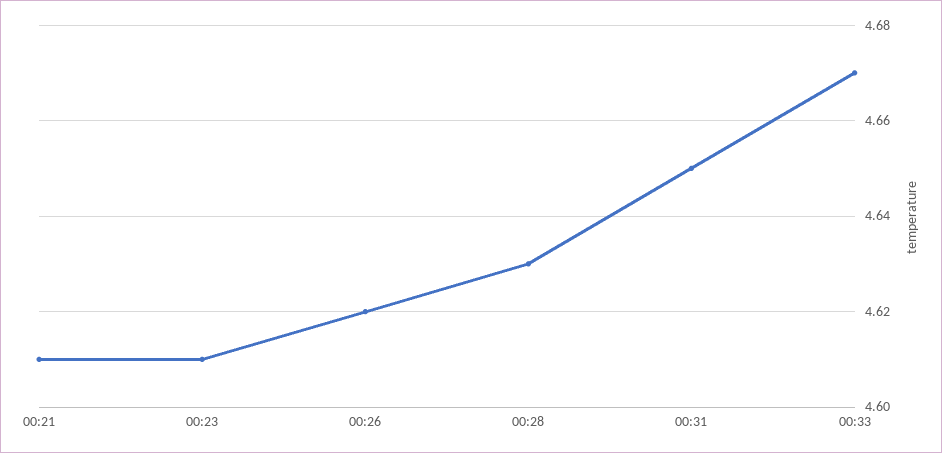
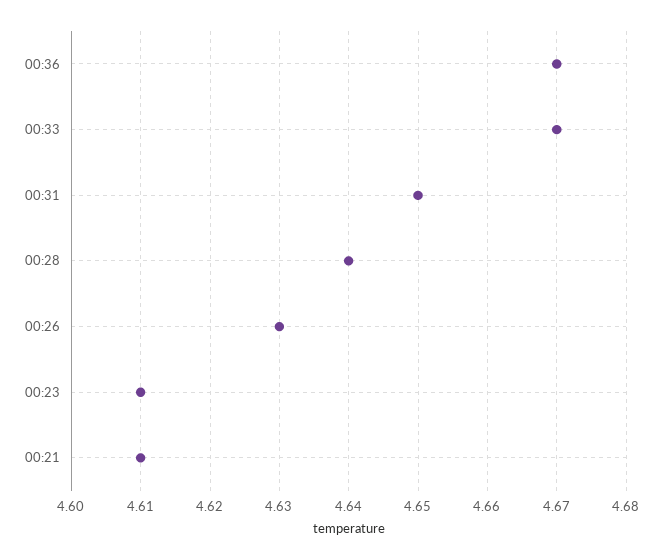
00:26: 4.62 -> 4.63
00:28: 4.63 -> 4.64
00:36: none -> 4.67

